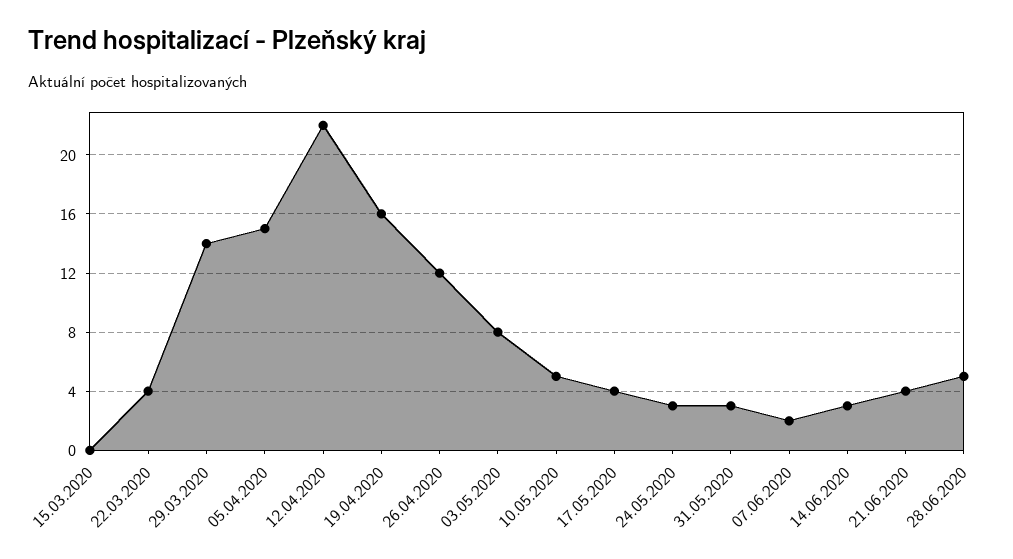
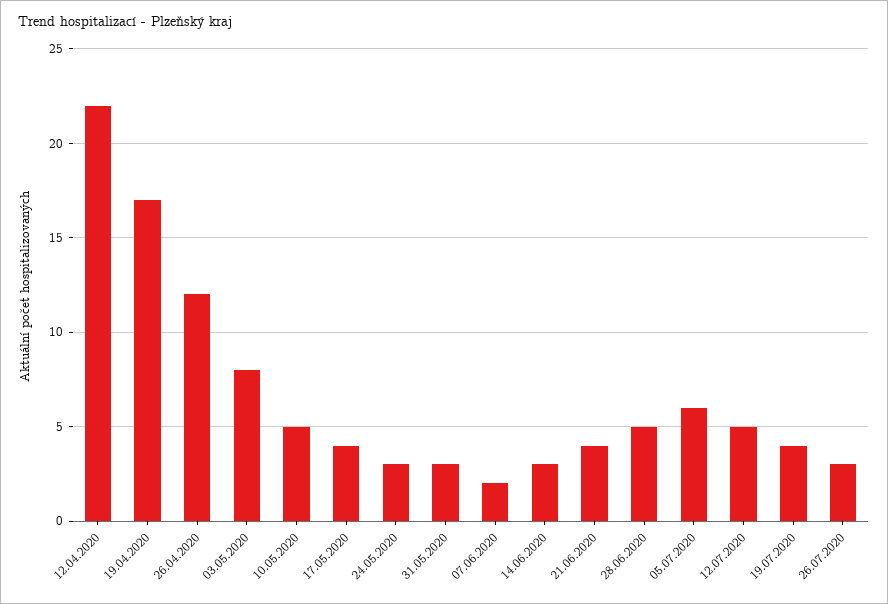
15.03.2020: 0 -> none
22.03.2020: 4 -> none
29.03.2020: 14 -> none
05.04.2020: 15 -> none
19.04.2020: 16 -> 17
05.07.2020: none -> 6
12.07.2020: none -> 5
19.07.2020: none -> 4
26.07.2020: none -> 3

